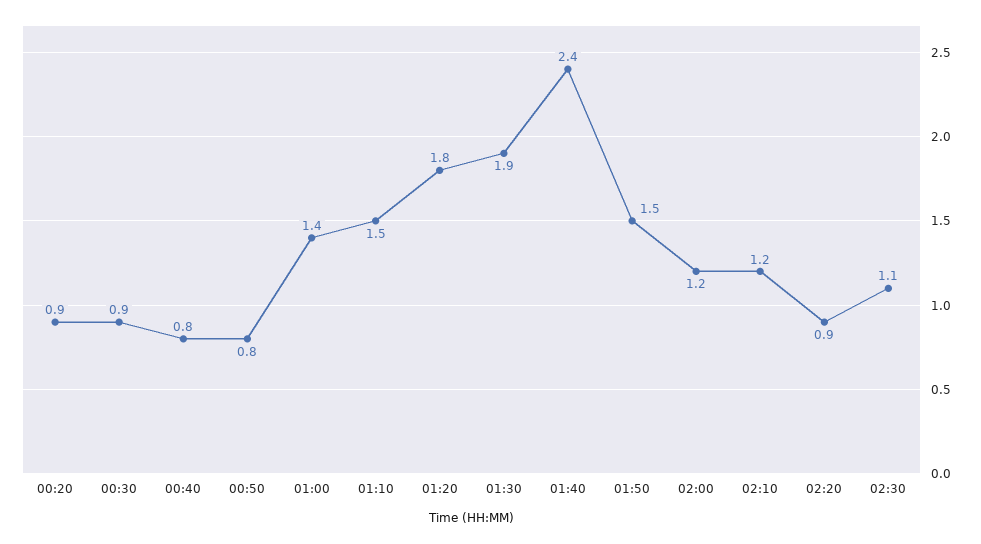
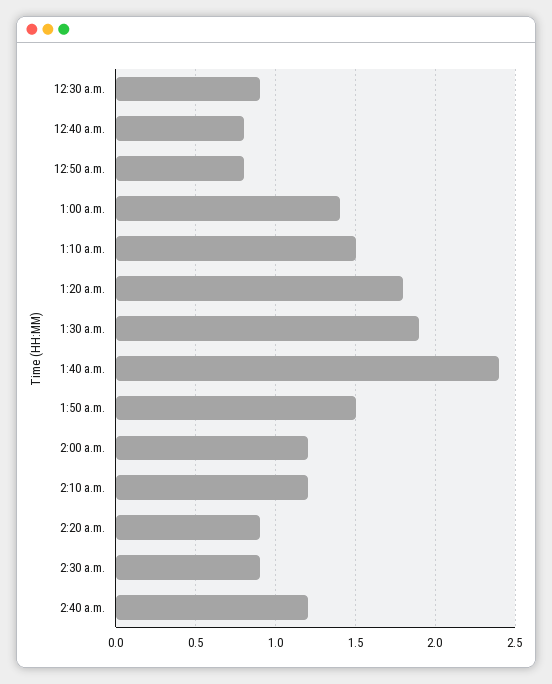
00:20: 0.9 -> none
02:30: 1.1 -> 0.9
2:40 a.m.: none -> 1.2

